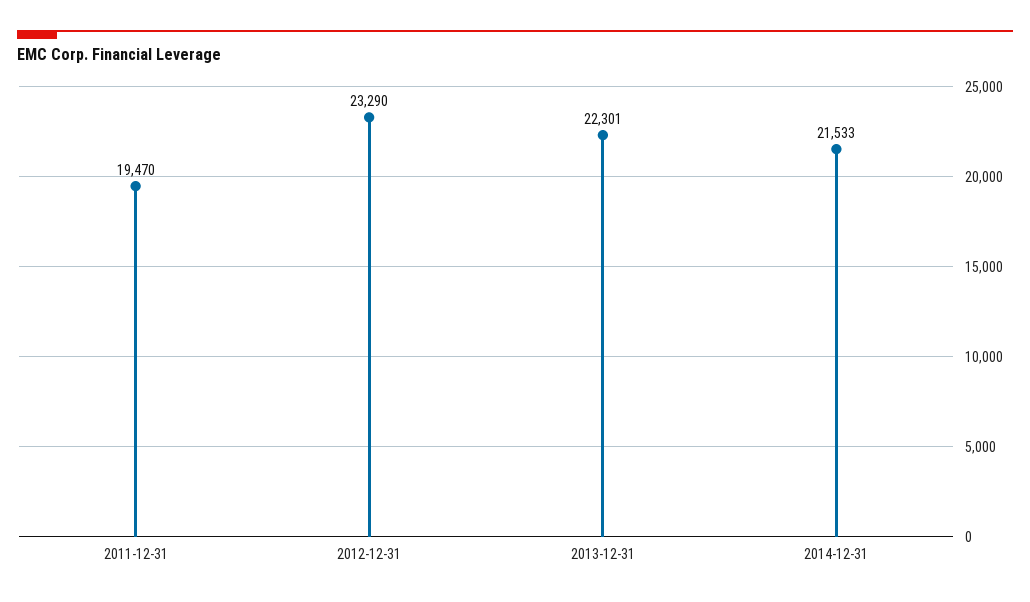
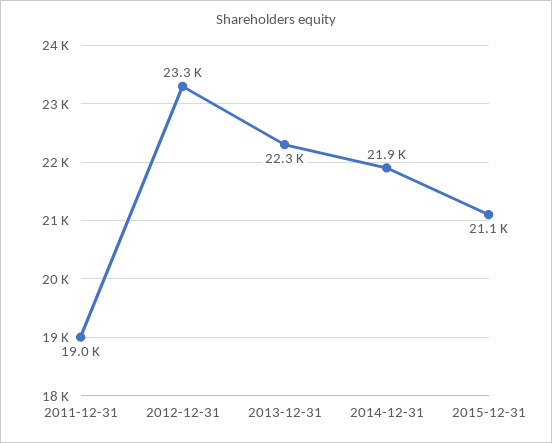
2011-12-31: 19470 -> 19000
2014-12-31: 21533 -> 21900
2015-12-31: none -> 21100

